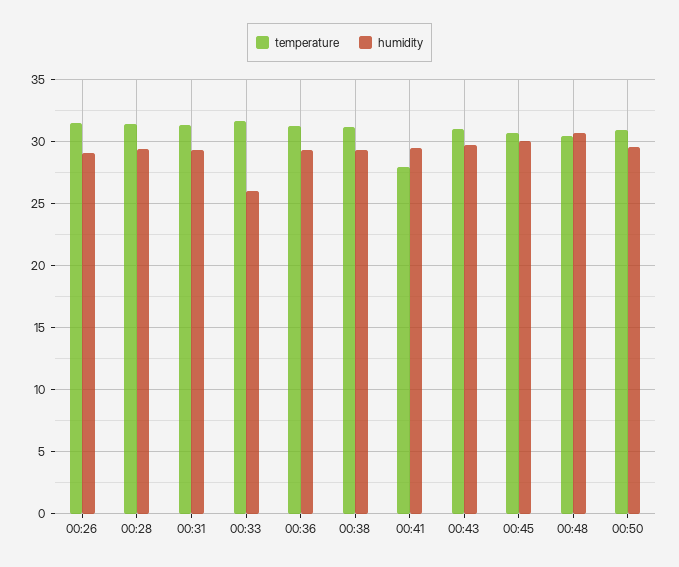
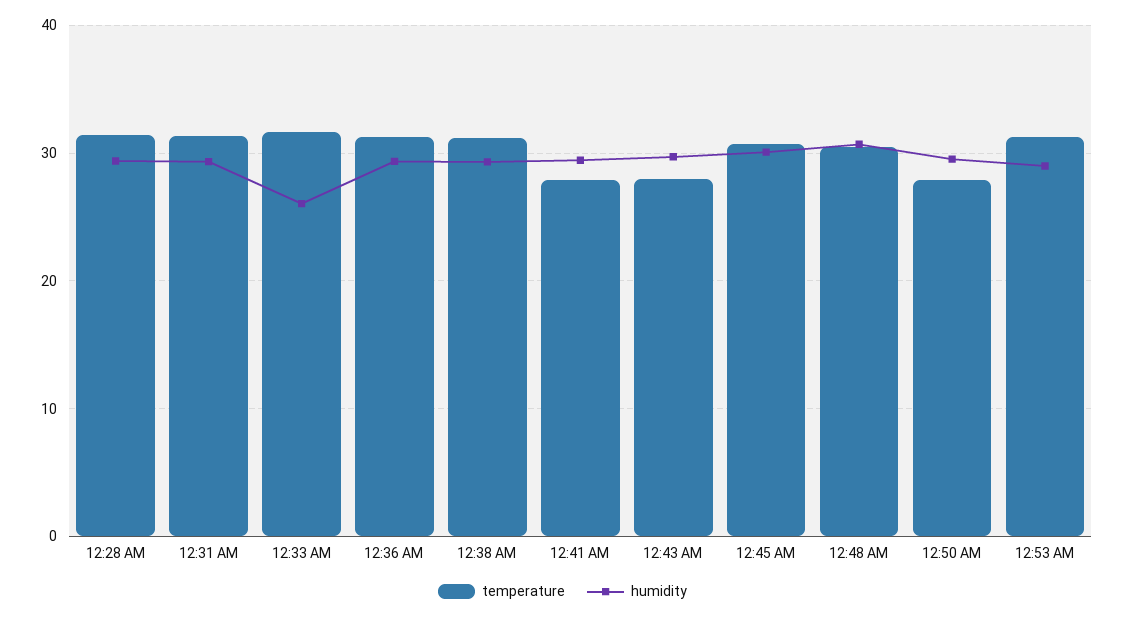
temperature, 00:26: 31.5 -> none
humidity, 00:26: 29 -> none
temperature, 00:43: 31 -> 28
temperature, 00:50: 31 -> 28
temperature, 12:53 AM: none -> 31
humidity, 12:53 AM: none -> 29

